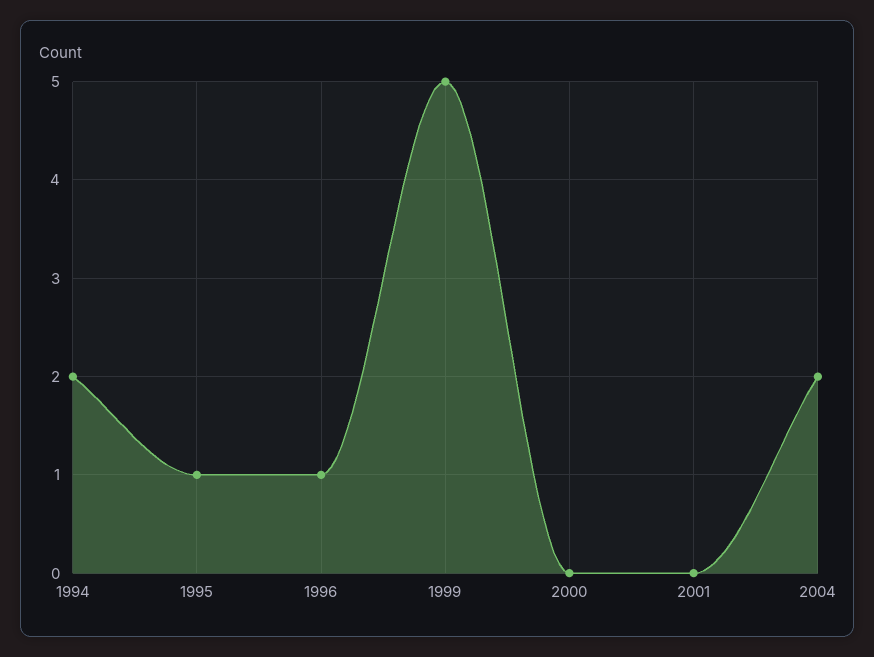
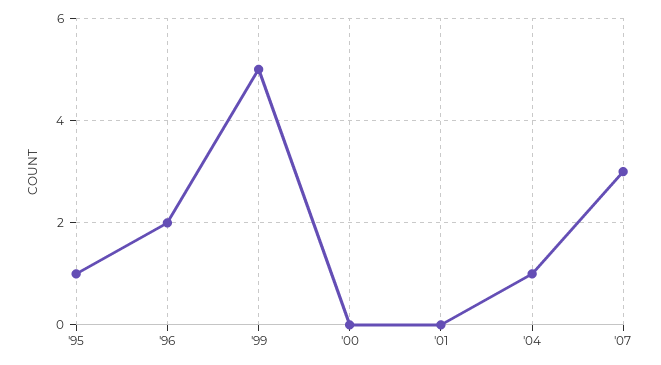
1994: 2 -> none
1996: 1 -> 2
2004: 2 -> 1
'07: none -> 3

